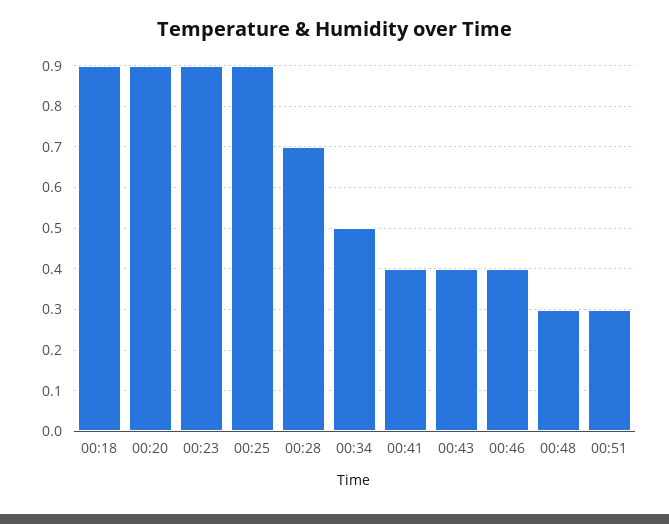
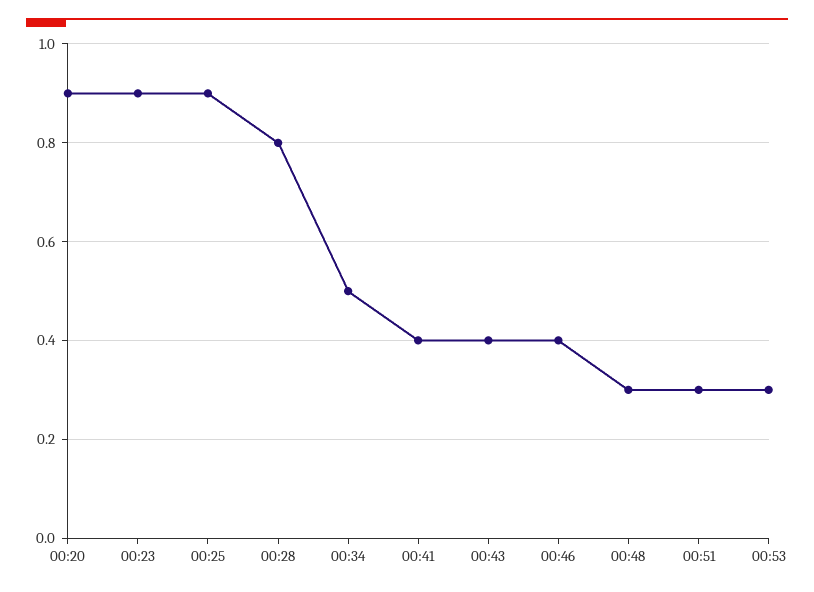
00:18: 0.9 -> none
00:28: 0.7 -> 0.8
00:53: none -> 0.3

